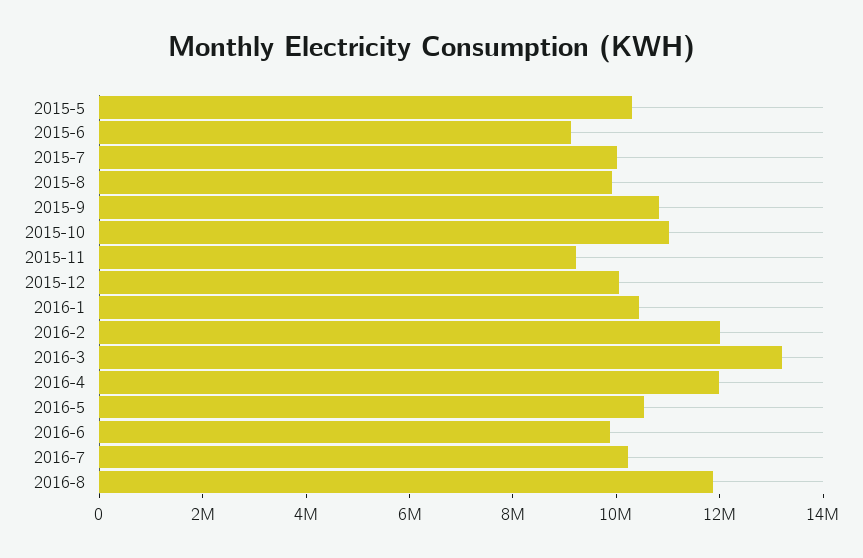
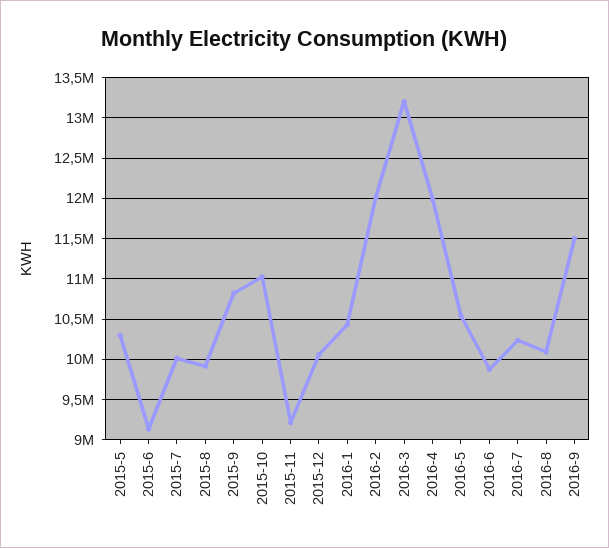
2016-8: 12000000 -> 10100000
2016-9: none -> 11500000

